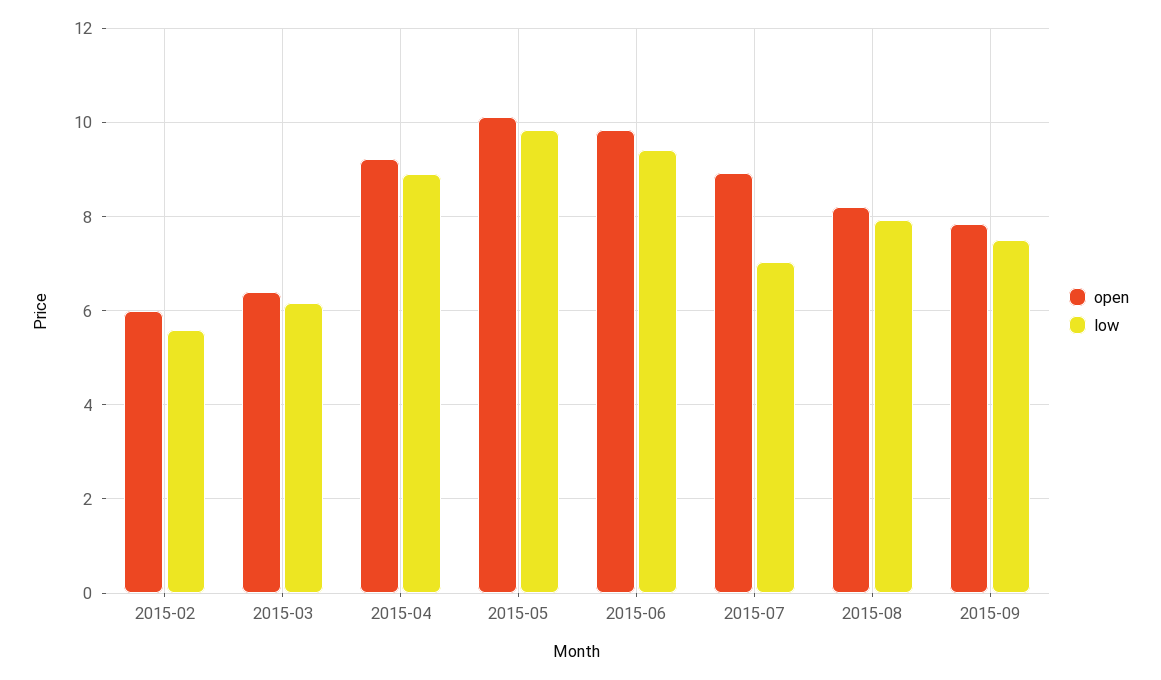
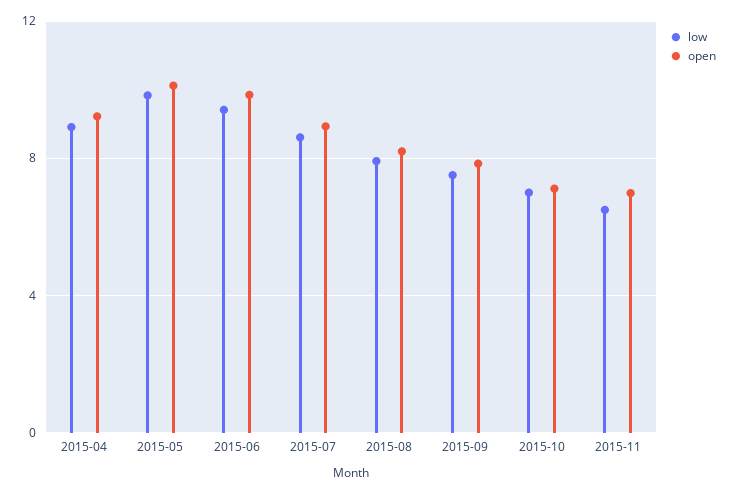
open, 2015-02: 6 -> none
low, 2015-02: 5.6 -> none
open, 2015-03: 6.4 -> none
low, 2015-03: 6.2 -> none
low, 2015-07: 7 -> 8.5
low, 2015-10: none -> 7
open, 2015-10: none -> 7
low, 2015-11: none -> 6.5
open, 2015-11: none -> 7

